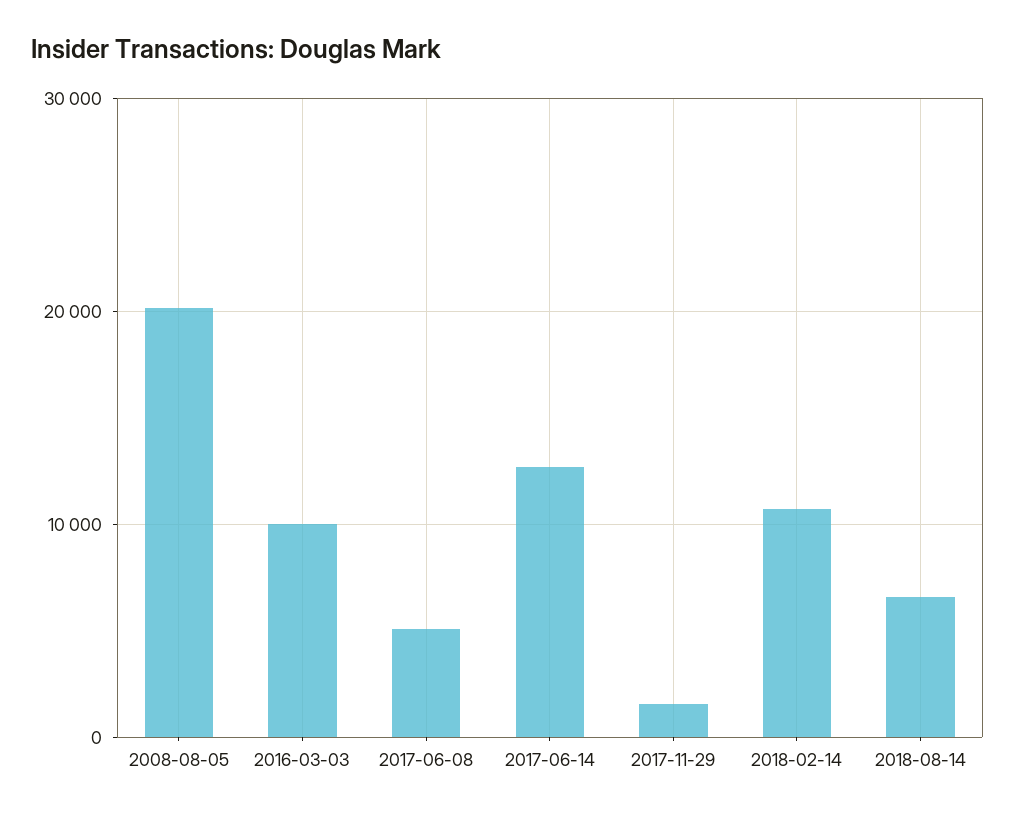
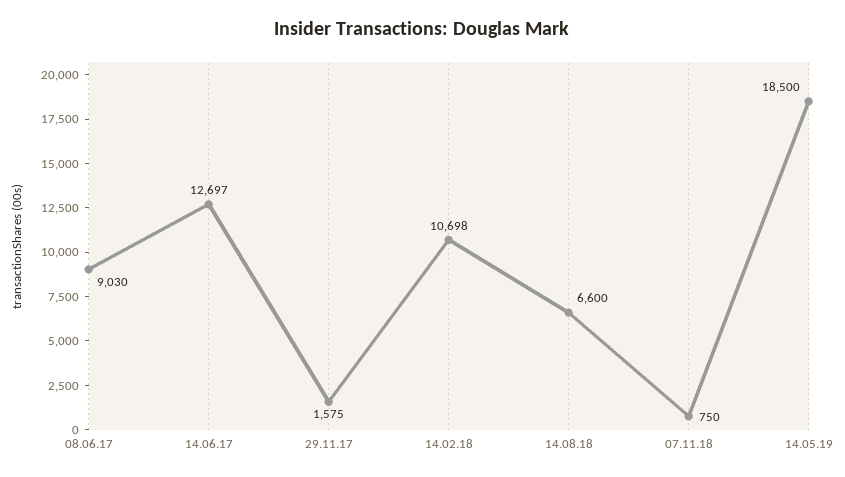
2008-08-05: 20000 -> none
2016-03-03: 10000 -> none
2017-06-08: 5000 -> 9030
07.11.18: none -> 750
14.05.19: none -> 18500

